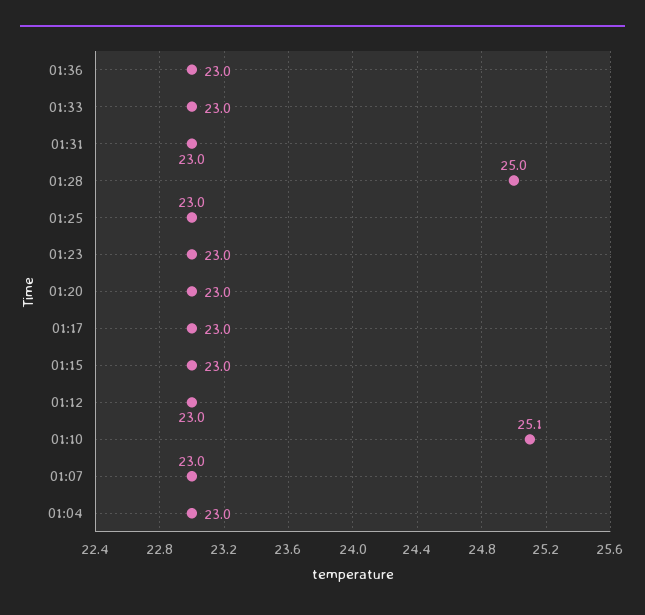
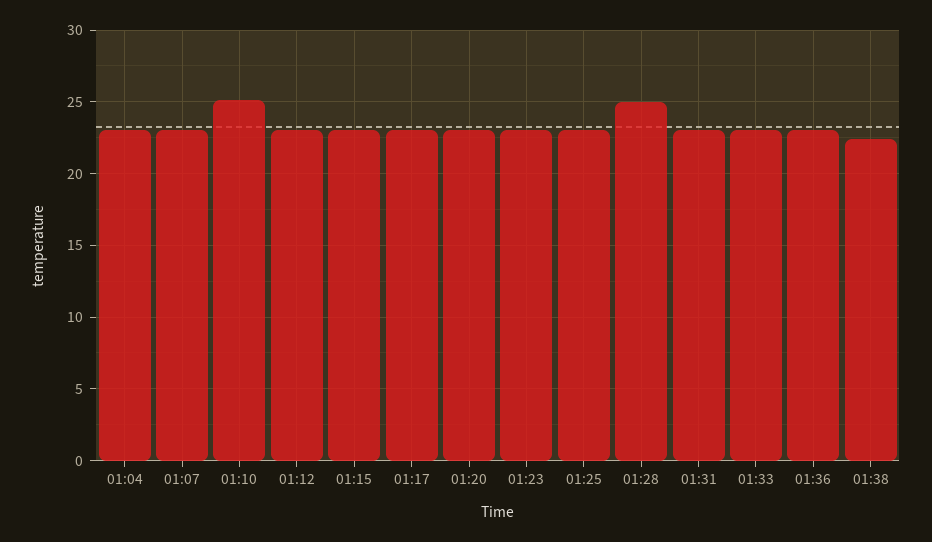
01:38: none -> 22.5

